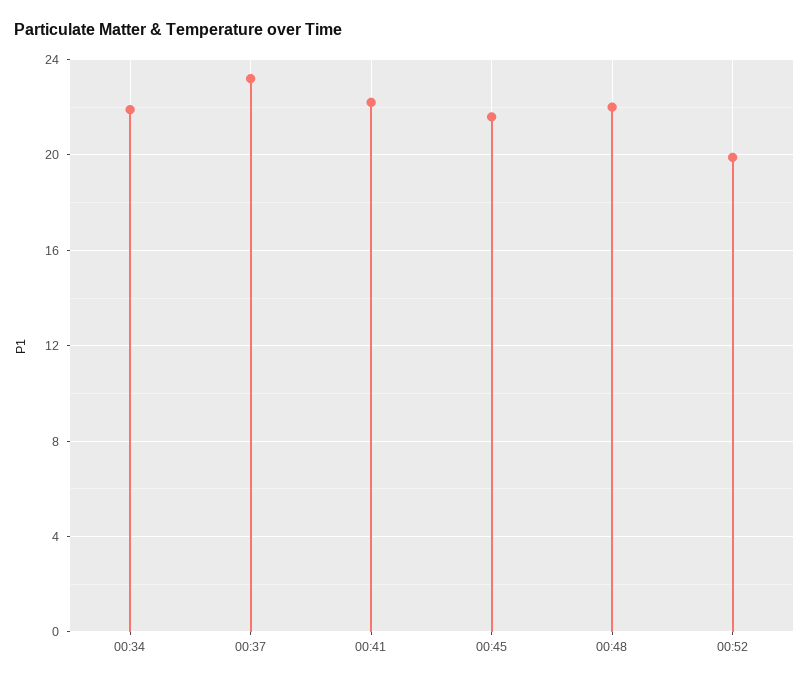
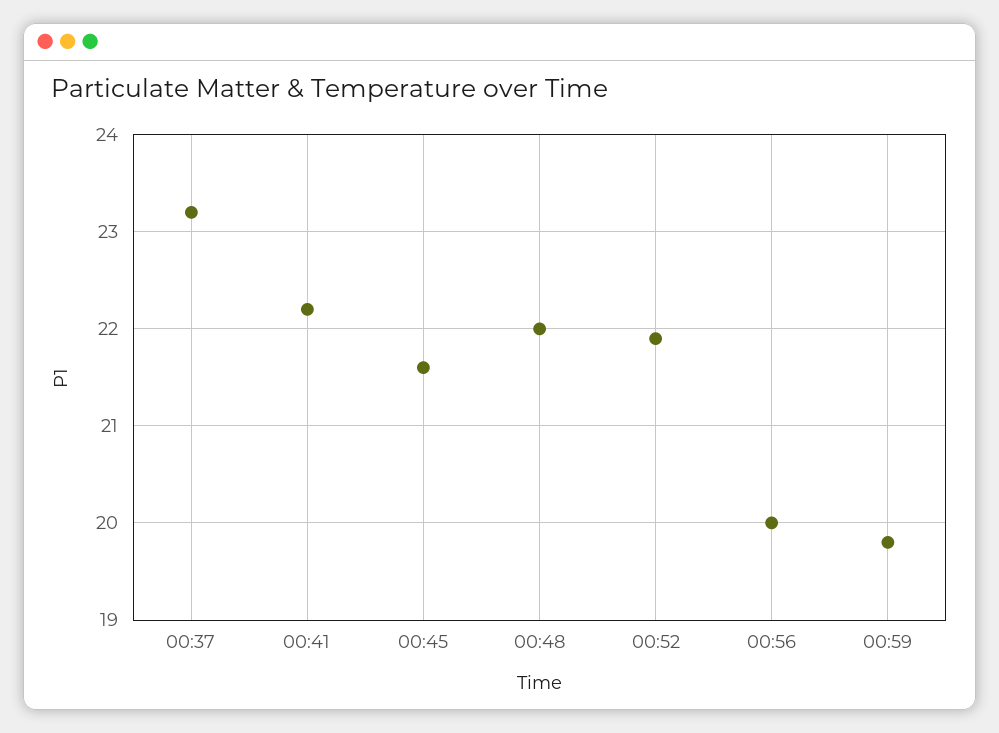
00:34: 22 -> none
00:52: 20 -> 21.9
00:56: none -> 20
00:59: none -> 19.8

